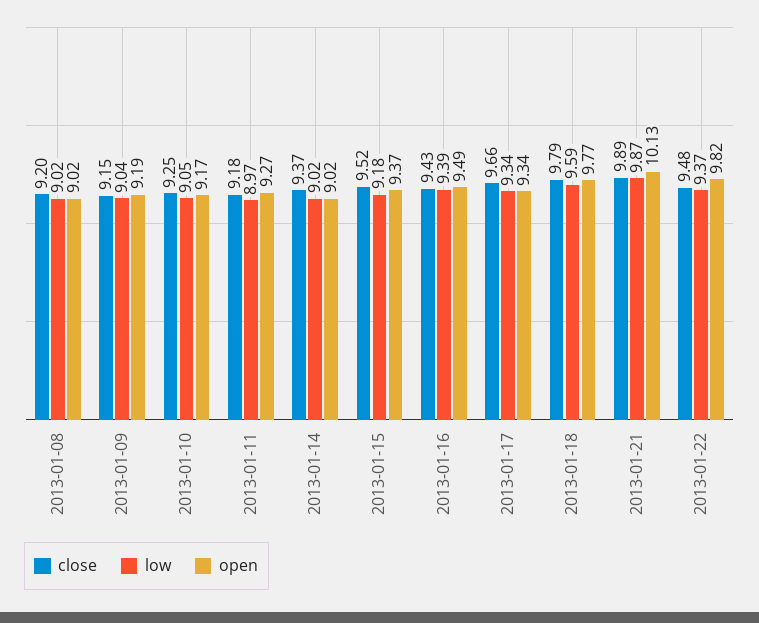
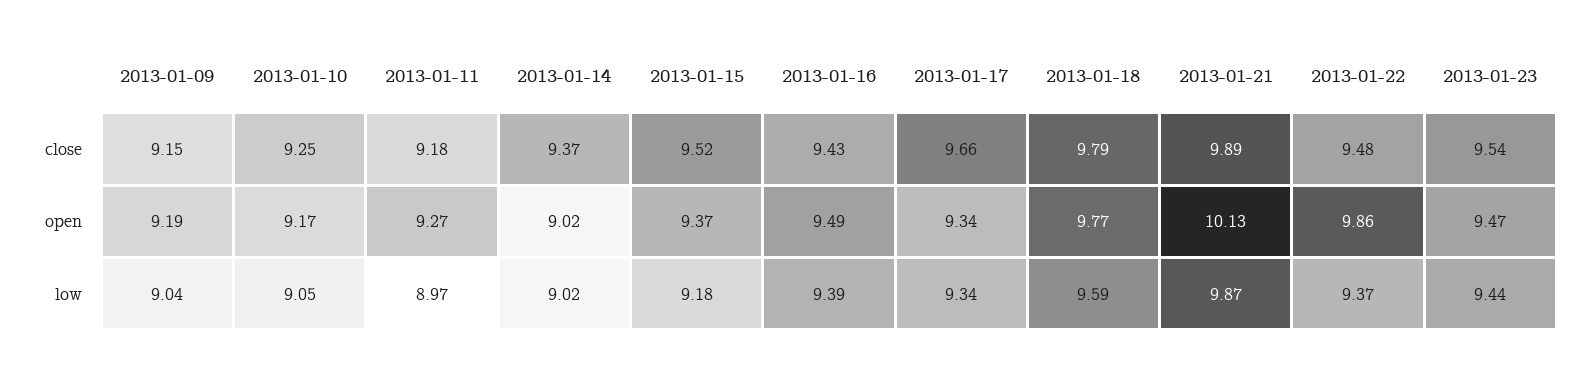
close, 2013-01-08: 9.2 -> none
low, 2013-01-08: 9.02 -> none
open, 2013-01-08: 9.02 -> none
open, 2013-01-22: 9.82 -> 9.86
close, 2013-01-23: none -> 9.54
open, 2013-01-23: none -> 9.47
low, 2013-01-23: none -> 9.44

